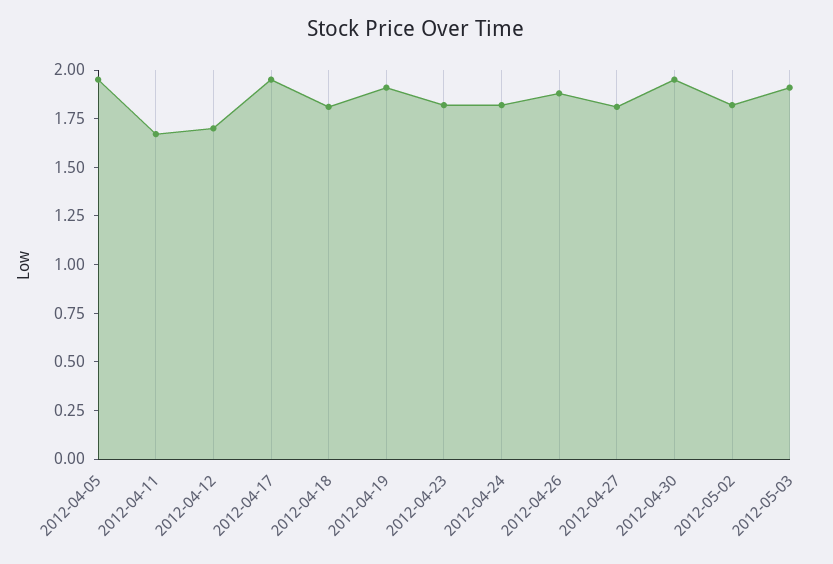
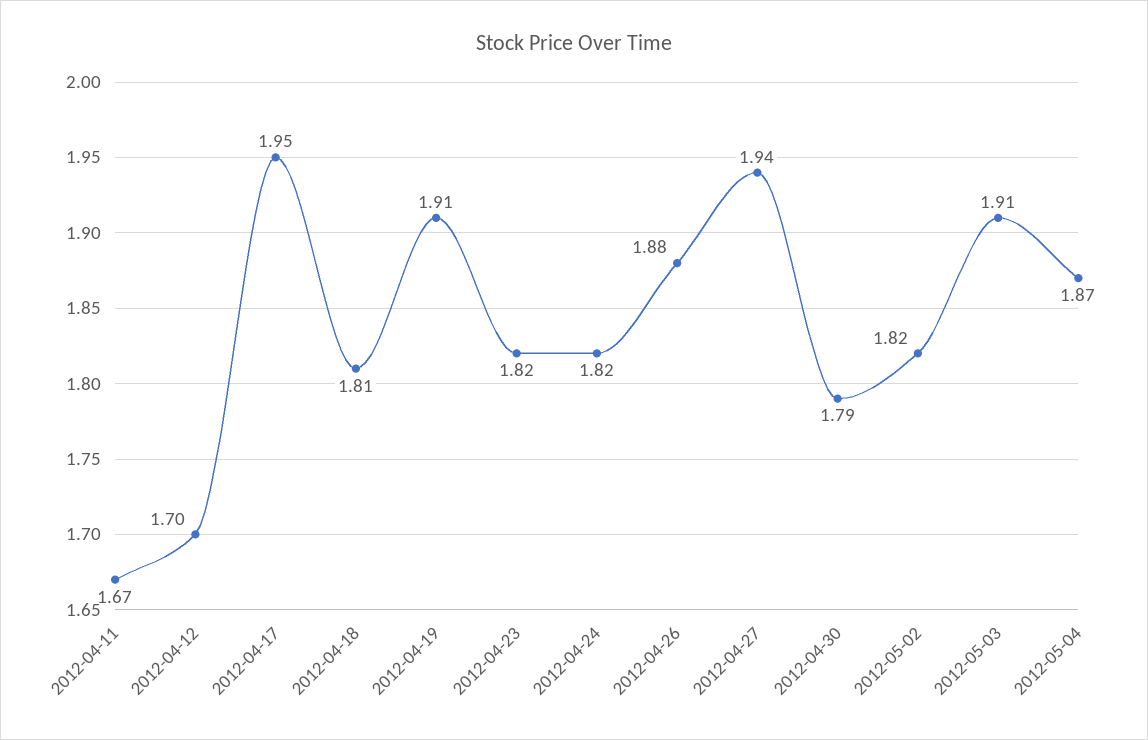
2012-04-05: 1.95 -> none
2012-04-27: 1.8 -> 1.94
2012-04-30: 1.95 -> 1.79
2012-05-04: none -> 1.87

